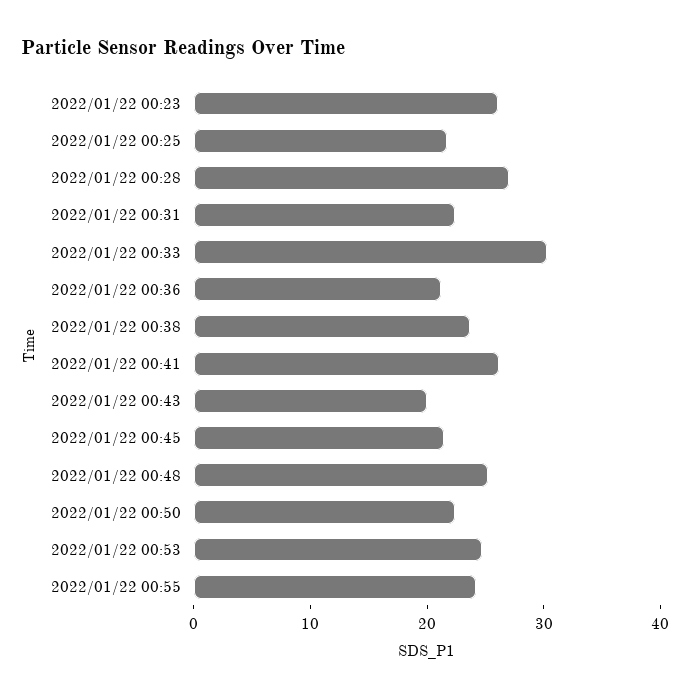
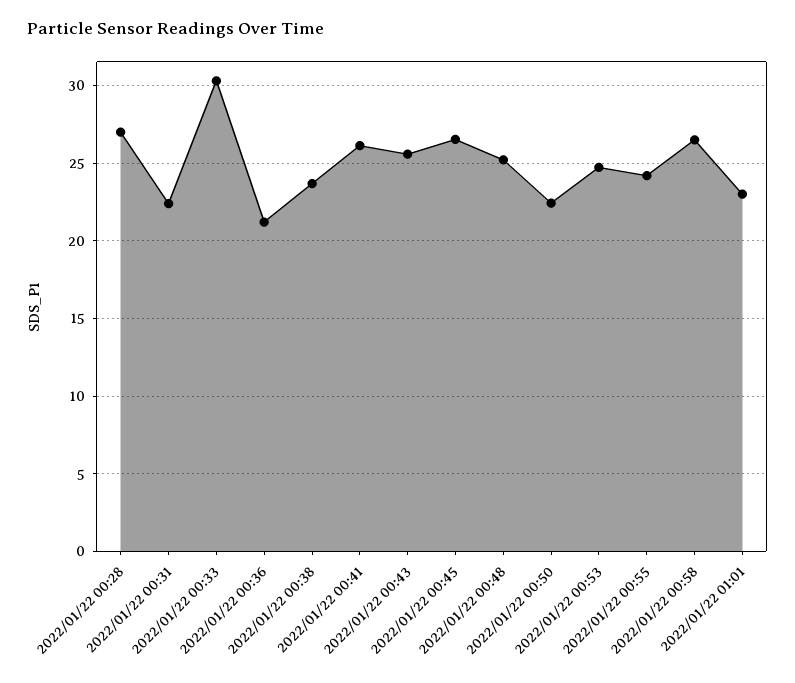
2022/01/22 00:23: 26 -> none
2022/01/22 00:25: 22 -> none
2022/01/22 00:43: 20 -> 25.5
2022/01/22 00:45: 22 -> 26.5
2022/01/22 00:58: none -> 26.5
2022/01/22 01:01: none -> 23

